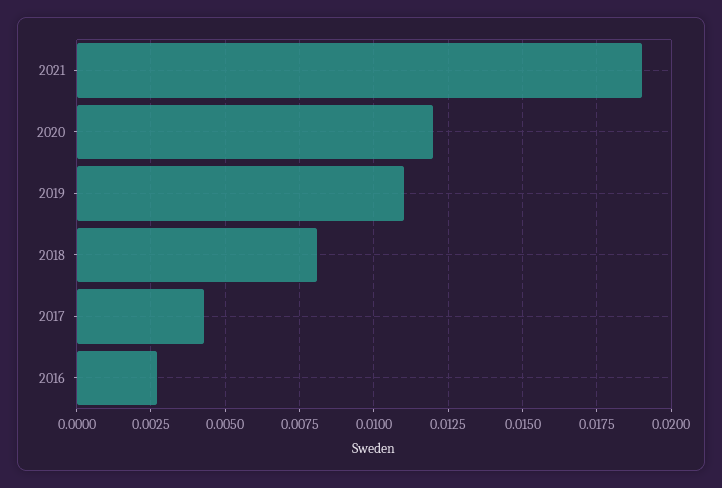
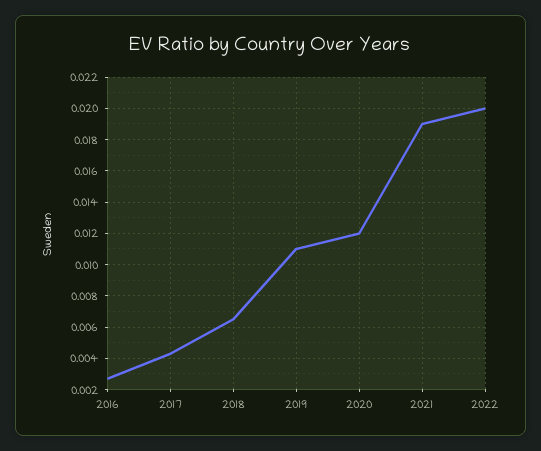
2018: 0.008 -> 0.0065
2022: none -> 0.02

